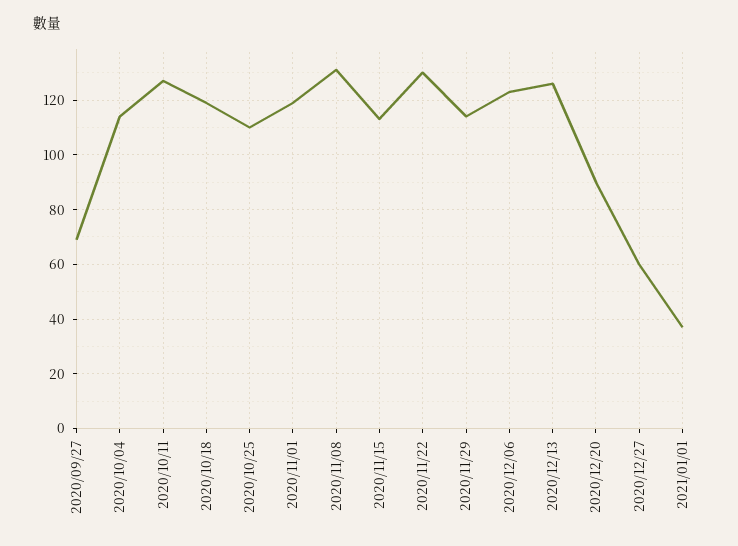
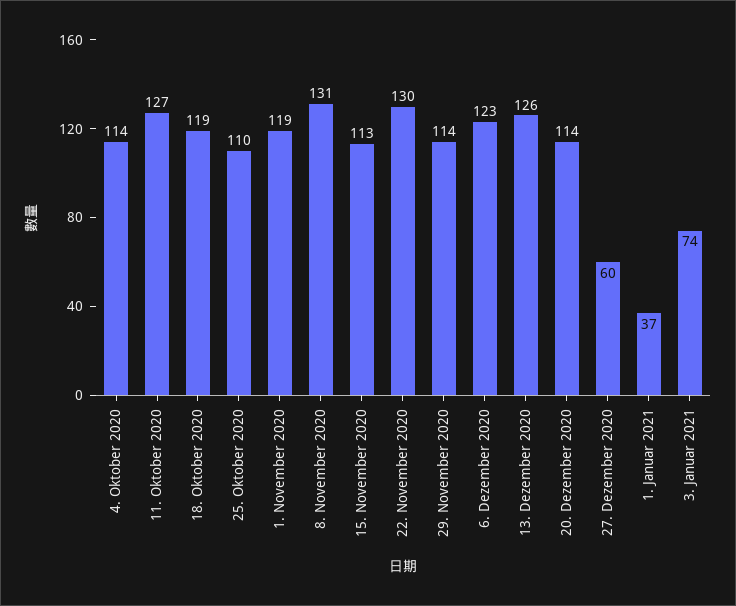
2020/09/27: 70 -> none
2020/12/20: 90 -> 114
3. Januar 2021: none -> 74

